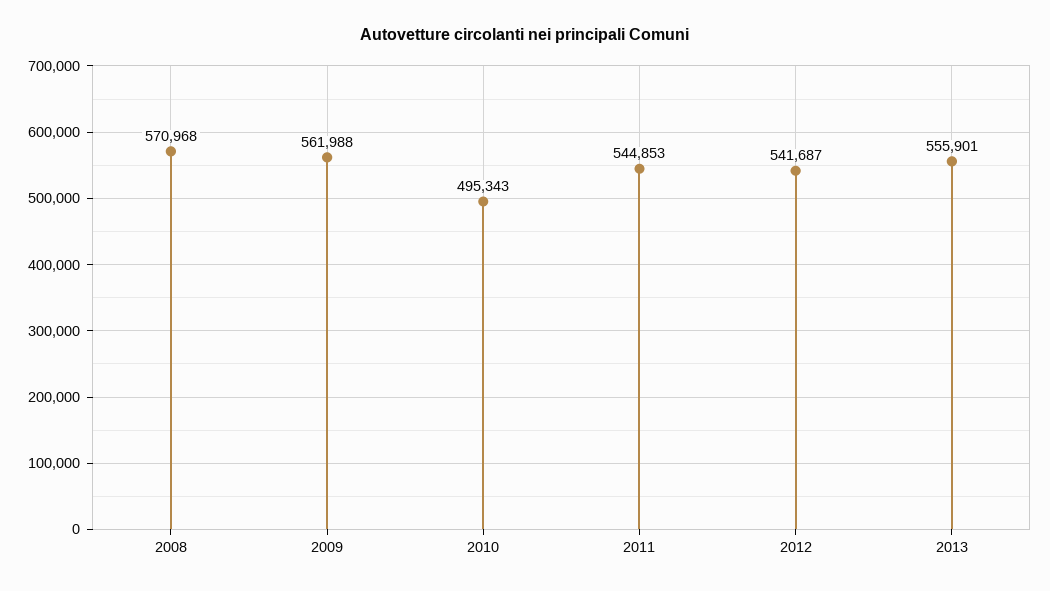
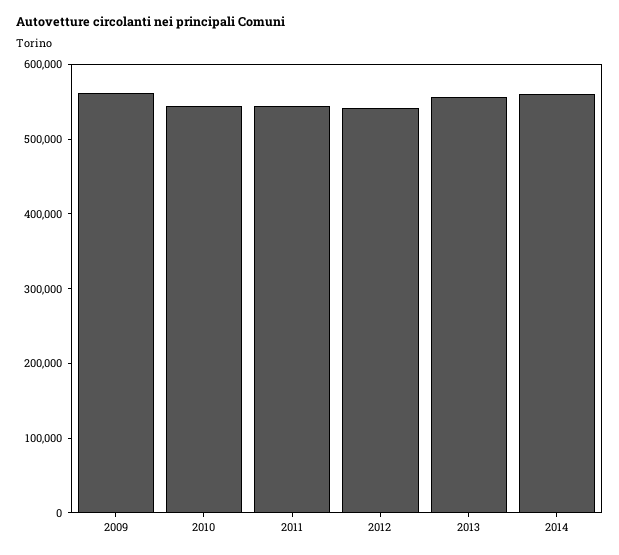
2008: 570968 -> none
2010: 495343 -> 540000
2014: none -> 560000

